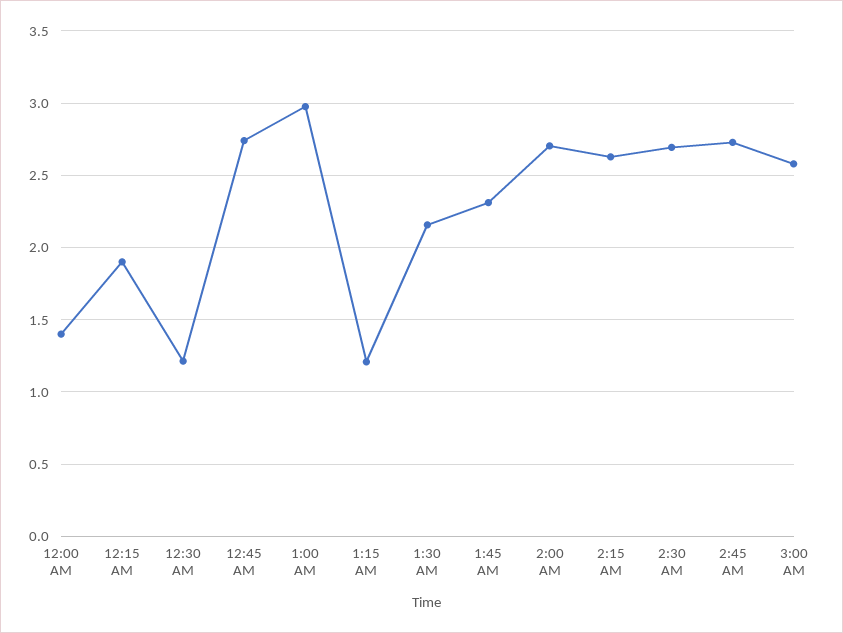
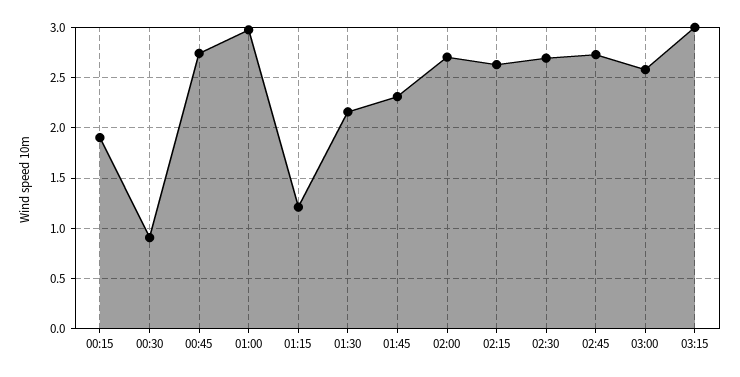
12:00 AM: 1.4 -> none
12:30 AM: 1.2 -> 0.9
03:15: none -> 3

